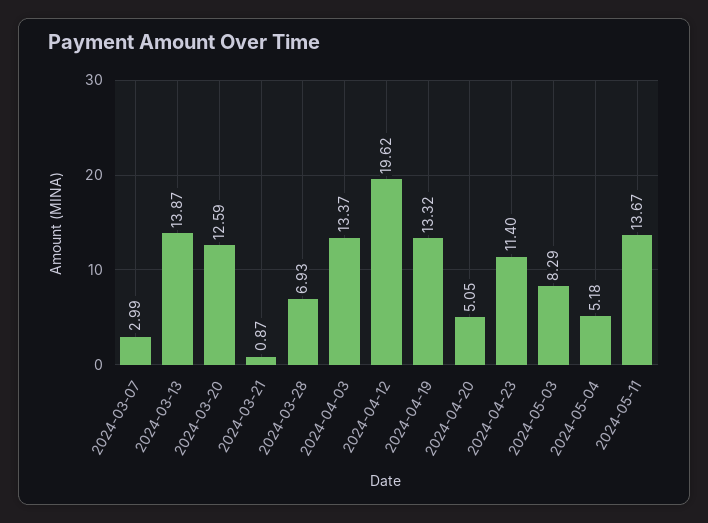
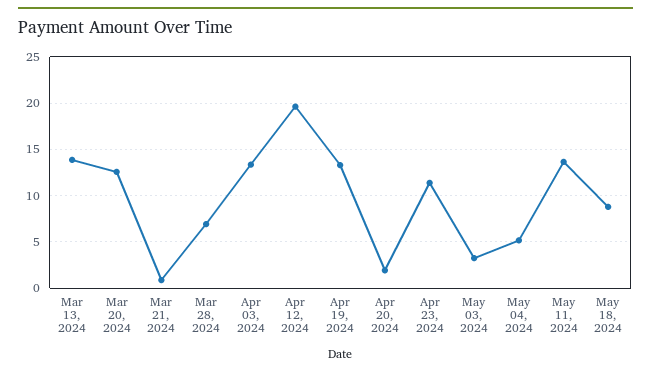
2024-03-07: 2.99 -> none
2024-04-20: 5.05 -> 2
2024-05-03: 8.29 -> 3
May 18, 2024: none -> 9

